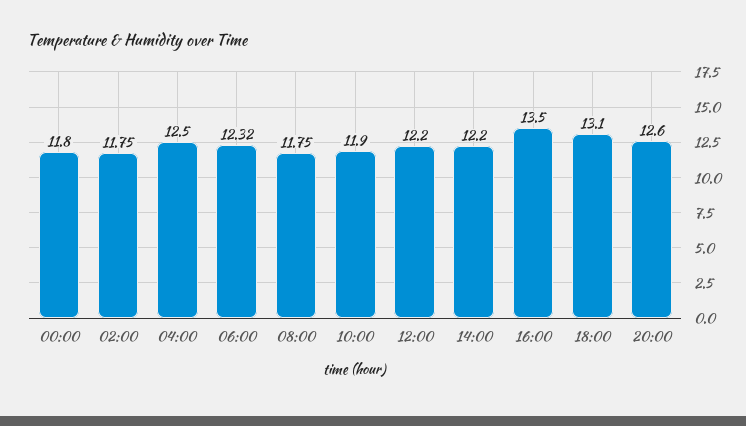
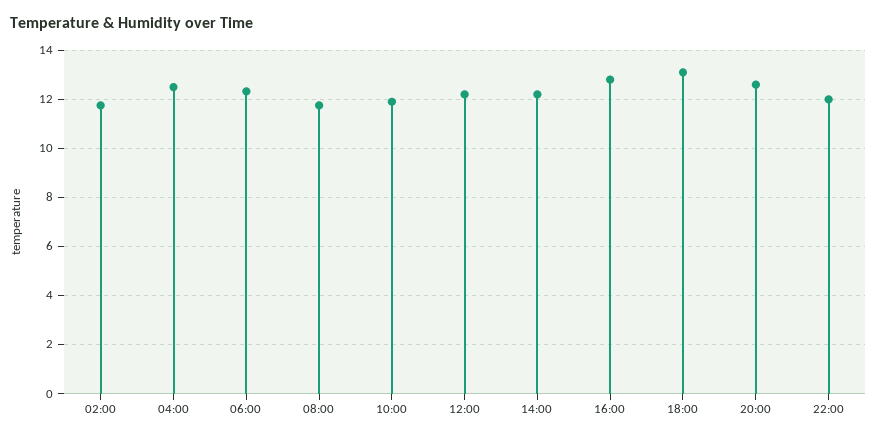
00:00: 11.8 -> none
16:00: 13.5 -> 12.75
22:00: none -> 12

